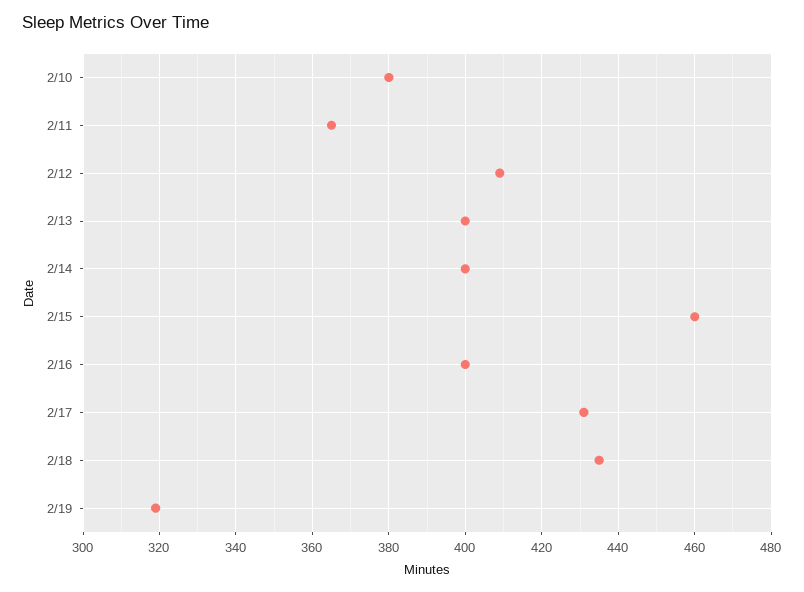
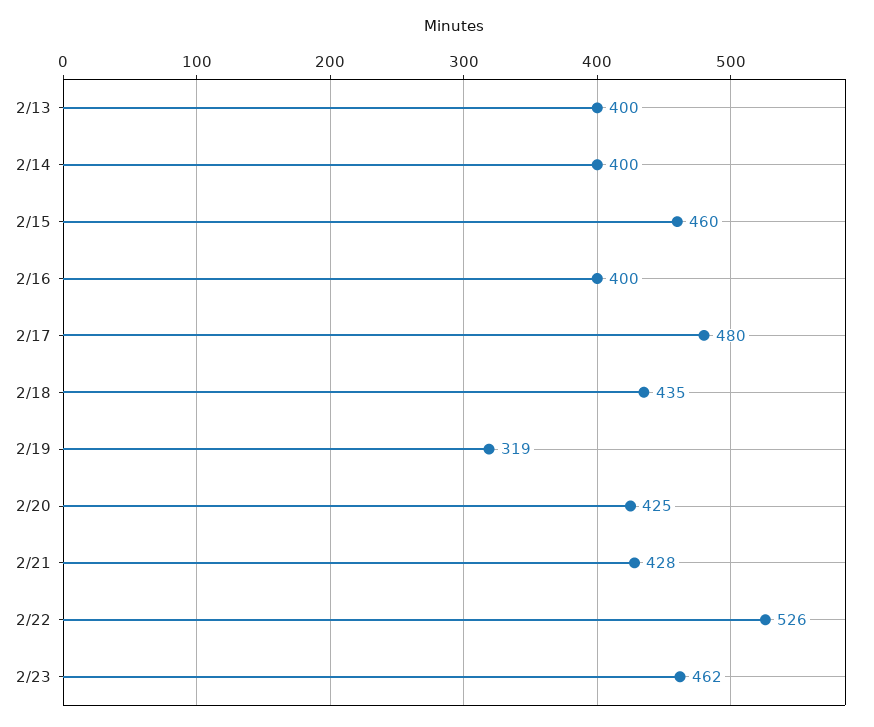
2/10: 380 -> none
2/11: 365 -> none
2/12: 410 -> none
2/17: 430 -> 480
2/20: none -> 425
2/21: none -> 428
2/22: none -> 526
2/23: none -> 462

